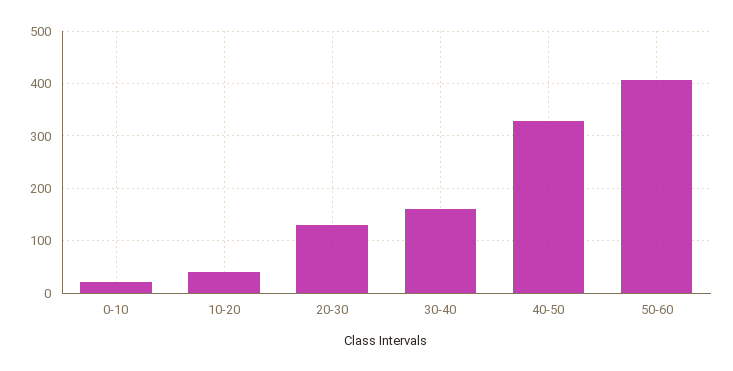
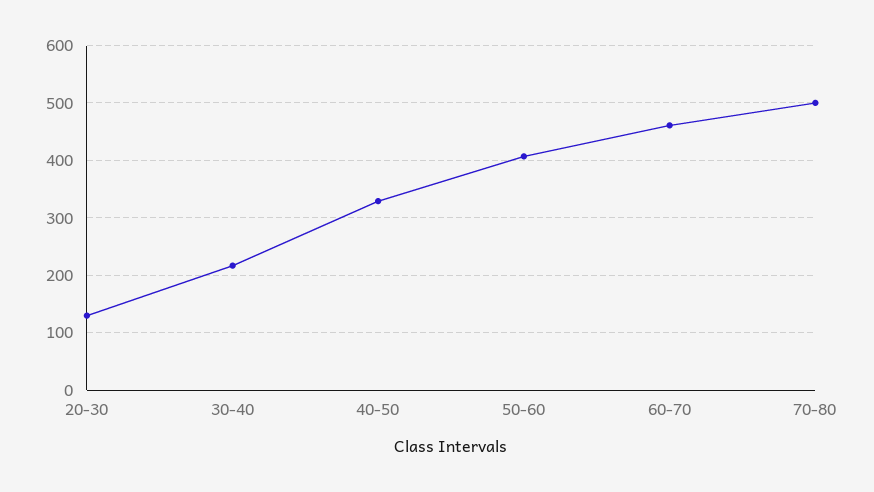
0-10: 20 -> none
10-20: 40 -> none
30-40: 160 -> 220
60-70: none -> 460
70-80: none -> 500

